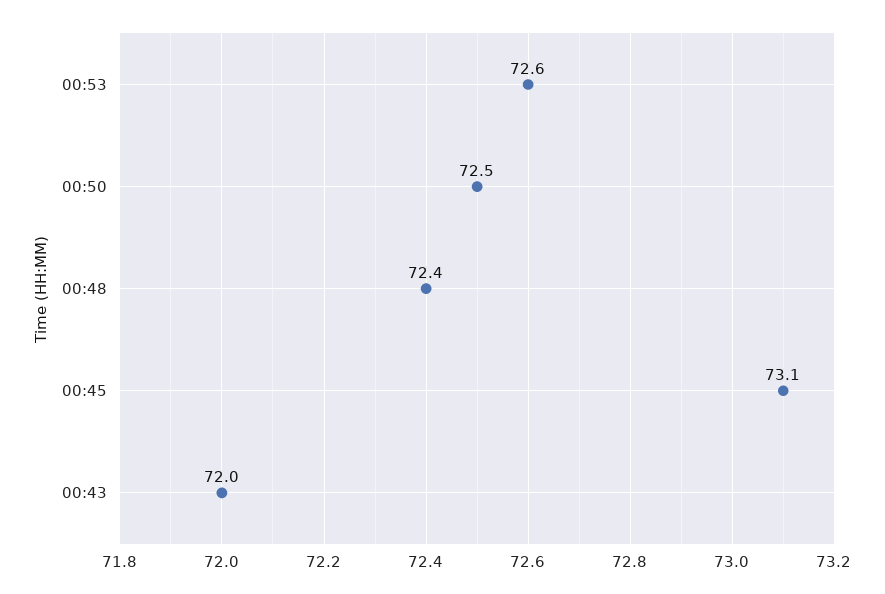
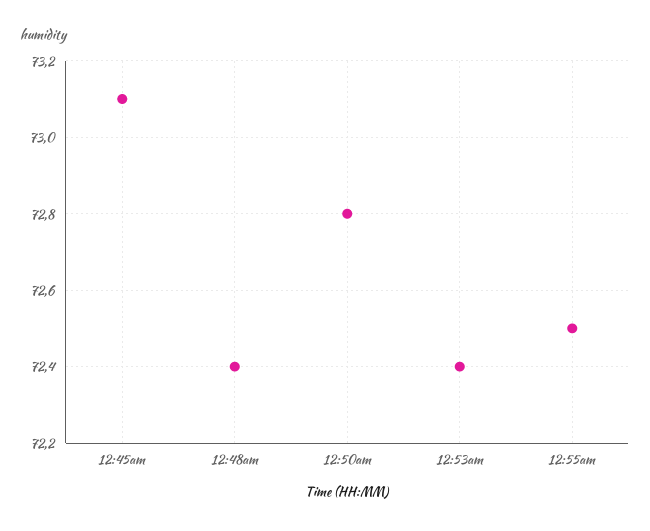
00:53: 72.6 -> 72.4
00:50: 72.5 -> 72.8
00:43: 72 -> none
12:55am: none -> 72.5

